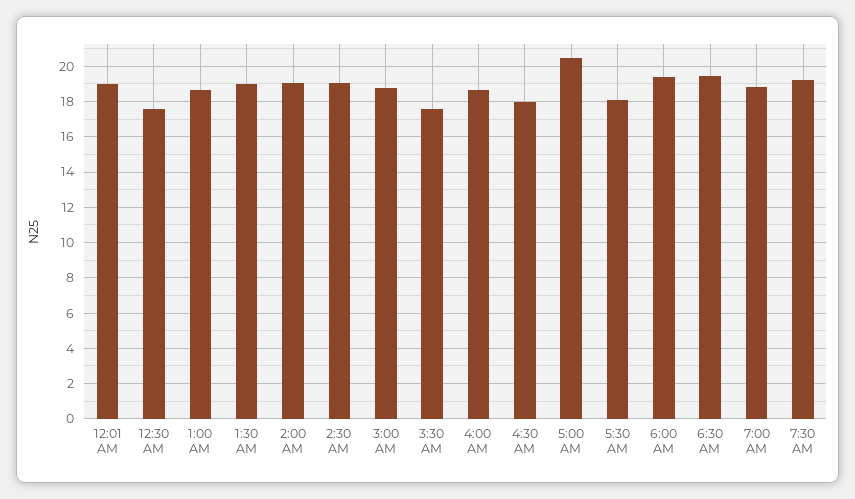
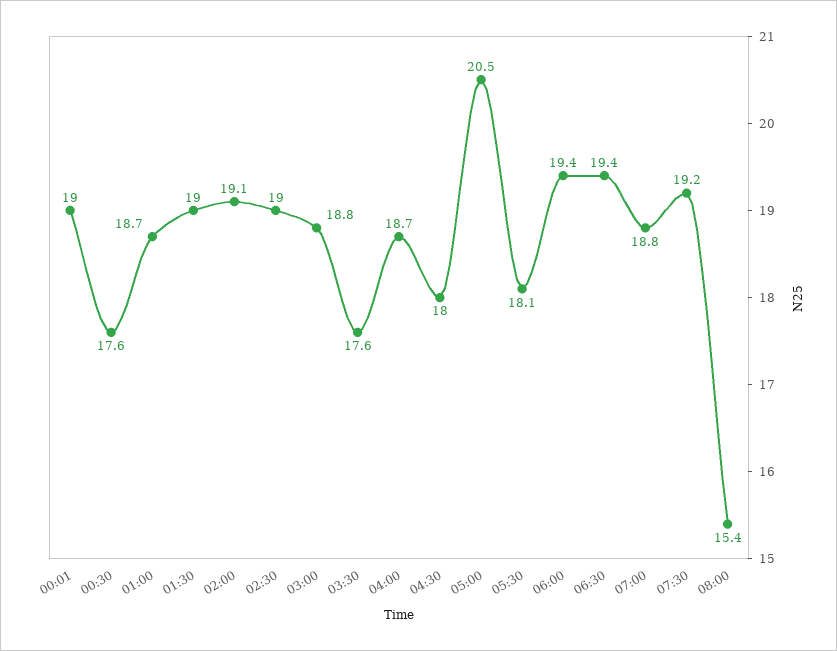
08:00: none -> 15.4

